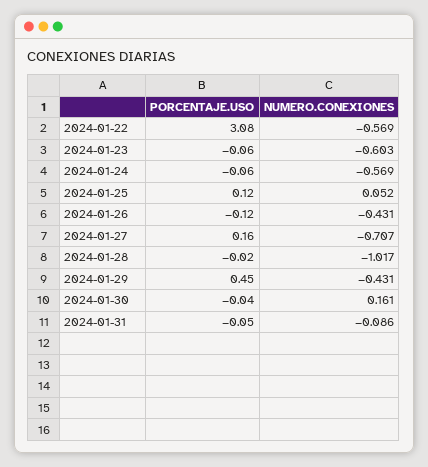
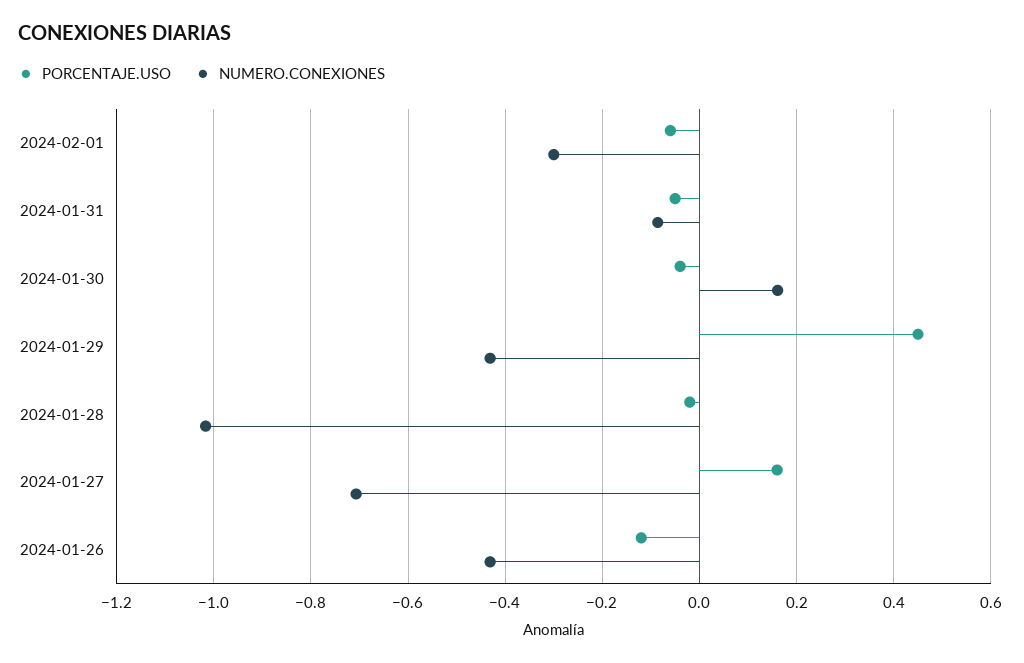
PORCENTAJE.USO, 2024-01-22: 3.08 -> none
NUMERO.CONEXIONES, 2024-01-22: -0.569 -> none
PORCENTAJE.USO, 2024-01-23: -0.06 -> none
NUMERO.CONEXIONES, 2024-01-23: -0.603 -> none
PORCENTAJE.USO, 2024-01-24: -0.06 -> none
NUMERO.CONEXIONES, 2024-01-24: -0.569 -> none
PORCENTAJE.USO, 2024-01-25: 0.12 -> none
NUMERO.CONEXIONES, 2024-01-25: 0.052 -> none
PORCENTAJE.USO, 2024-02-01: none -> -0.06
NUMERO.CONEXIONES, 2024-02-01: none -> -0.3

